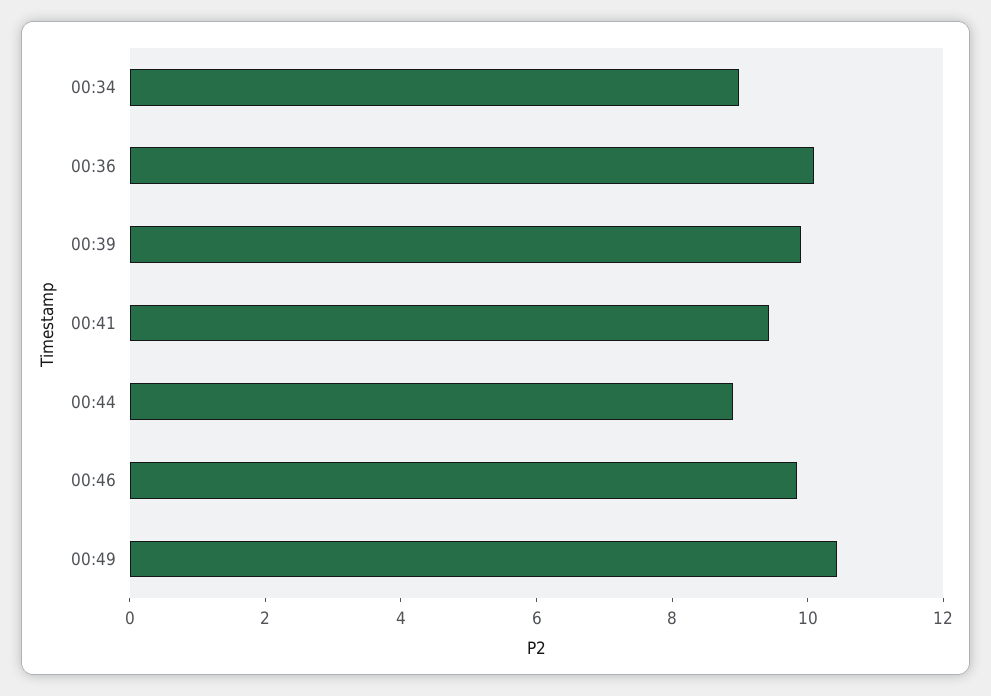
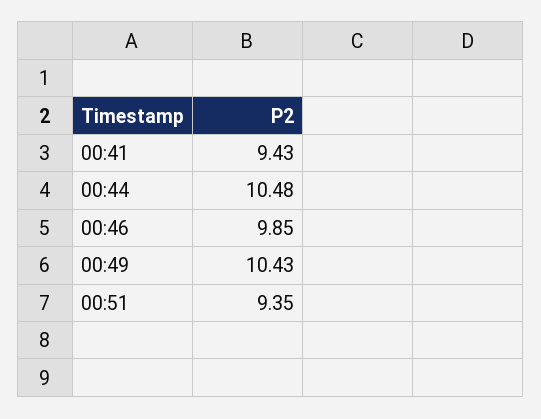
00:34: 9 -> none
00:36: 10 -> none
00:39: 10 -> none
00:44: 9 -> 10.48
00:51: none -> 9.35

